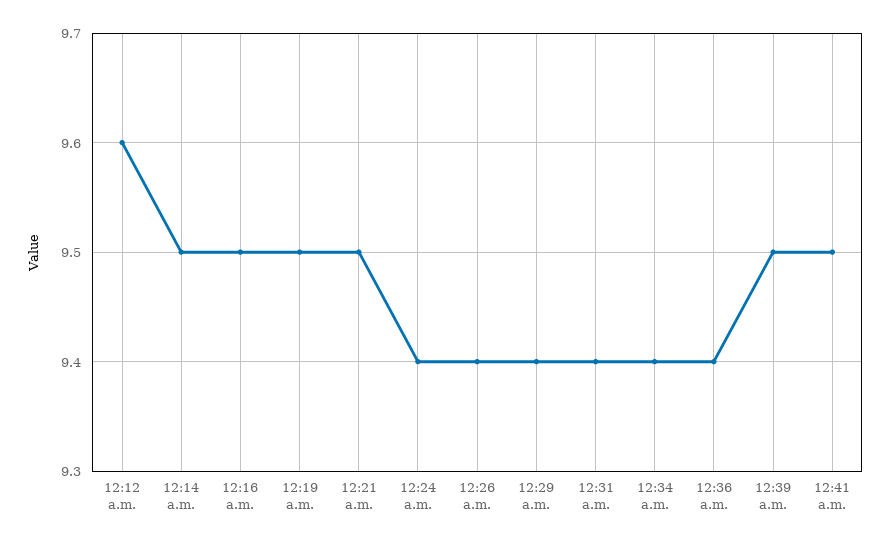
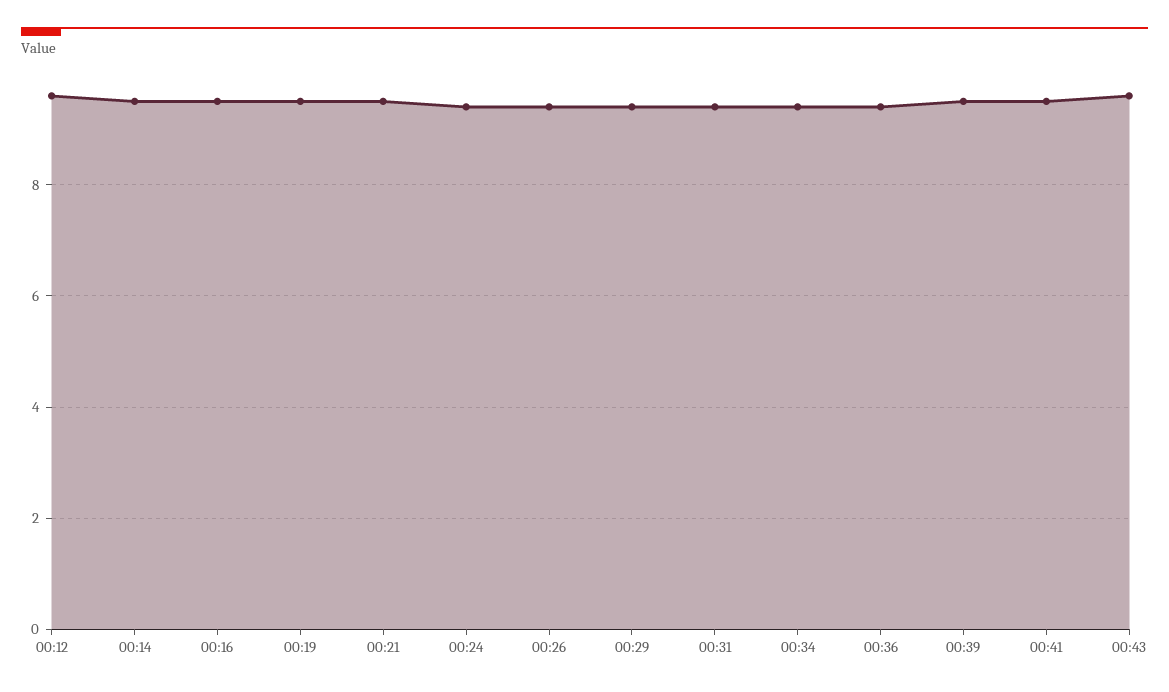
00:43: none -> 9.5

